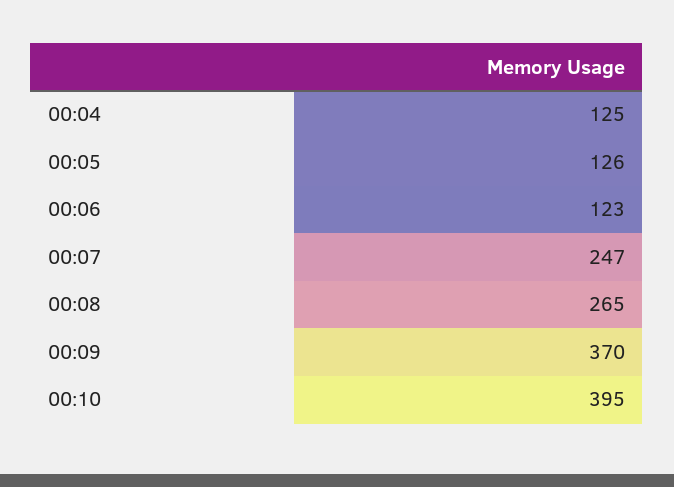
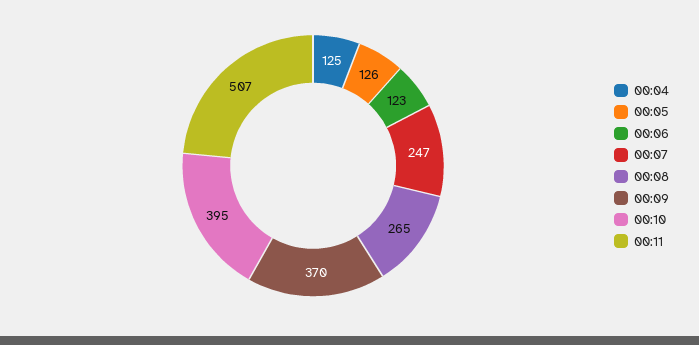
00:11: none -> 507

